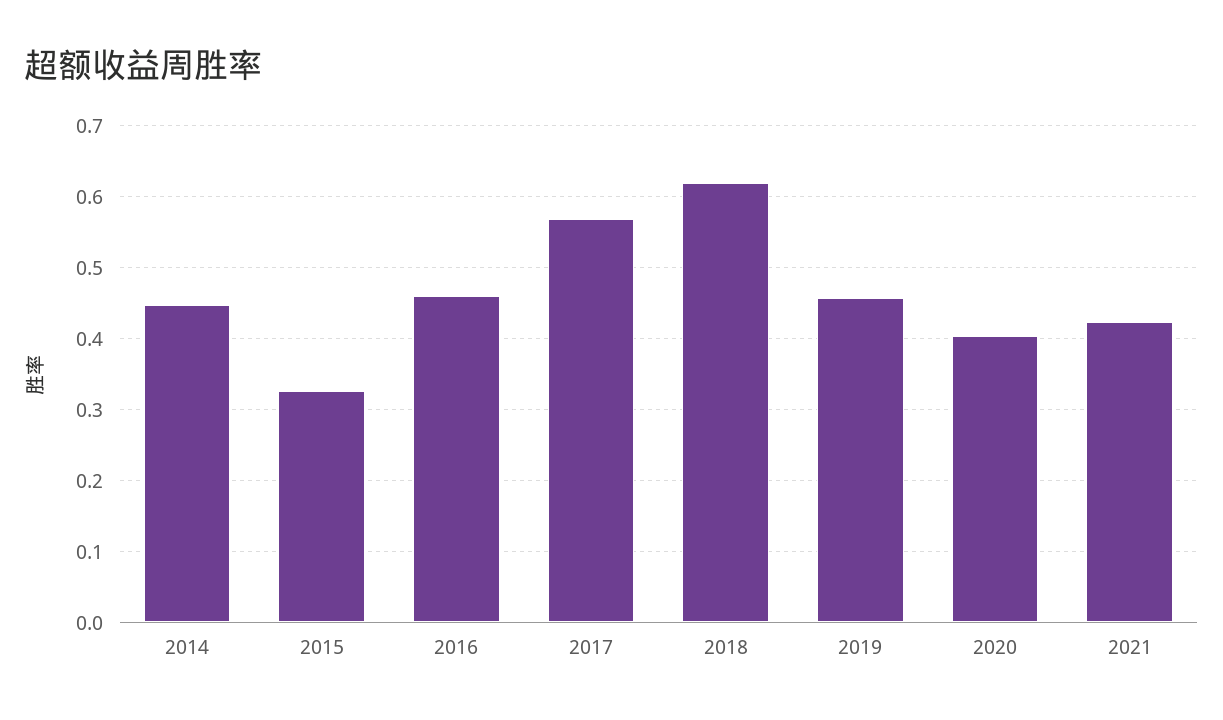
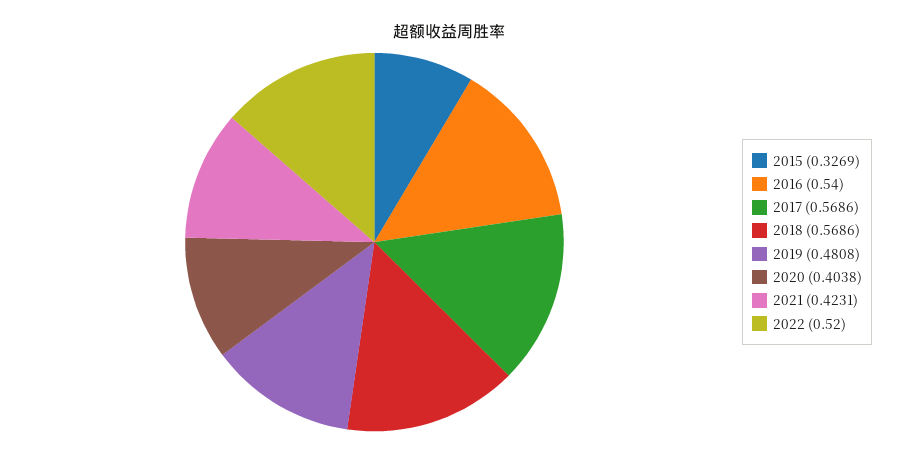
2014: 0.45 -> none
2016: 0.46 -> 0.54
2018: 0.62 -> 0.5686
2019: 0.46 -> 0.4808
2022: none -> 0.52

